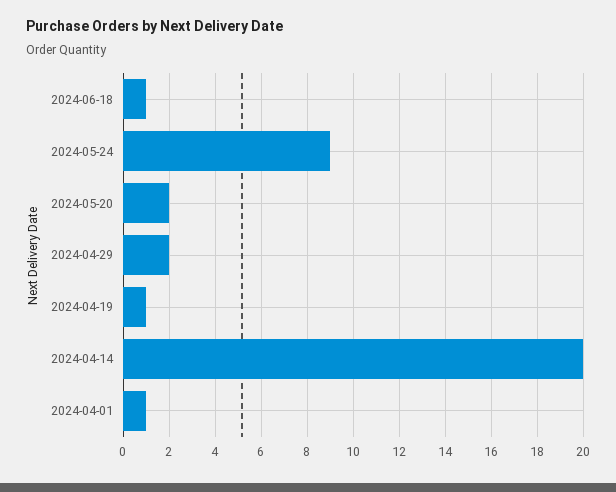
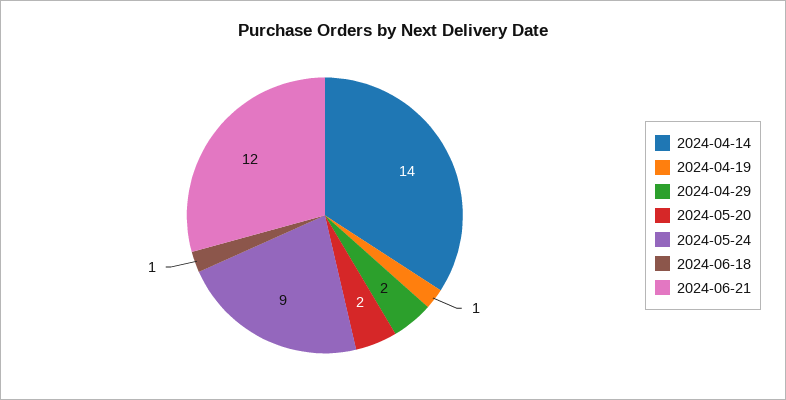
2024-04-14: 20 -> 14
2024-04-01: 1 -> none
2024-06-21: none -> 12

